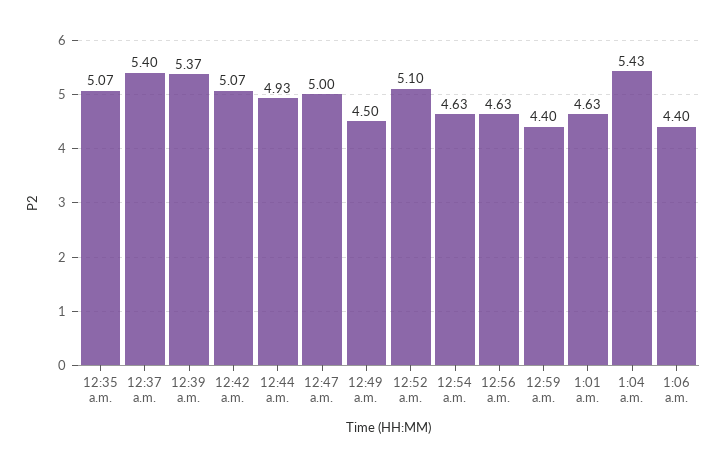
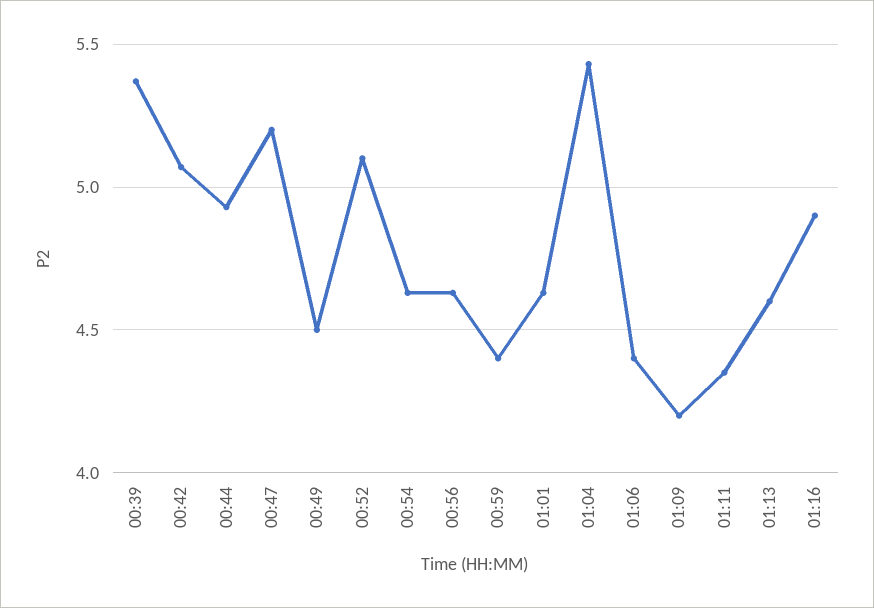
12:35 a.m.: 5.07 -> none
12:37 a.m.: 5.4 -> none
12:47 a.m.: 5 -> 5.2
01:09: none -> 4.2
01:11: none -> 4.35
01:13: none -> 4.6
01:16: none -> 4.9

